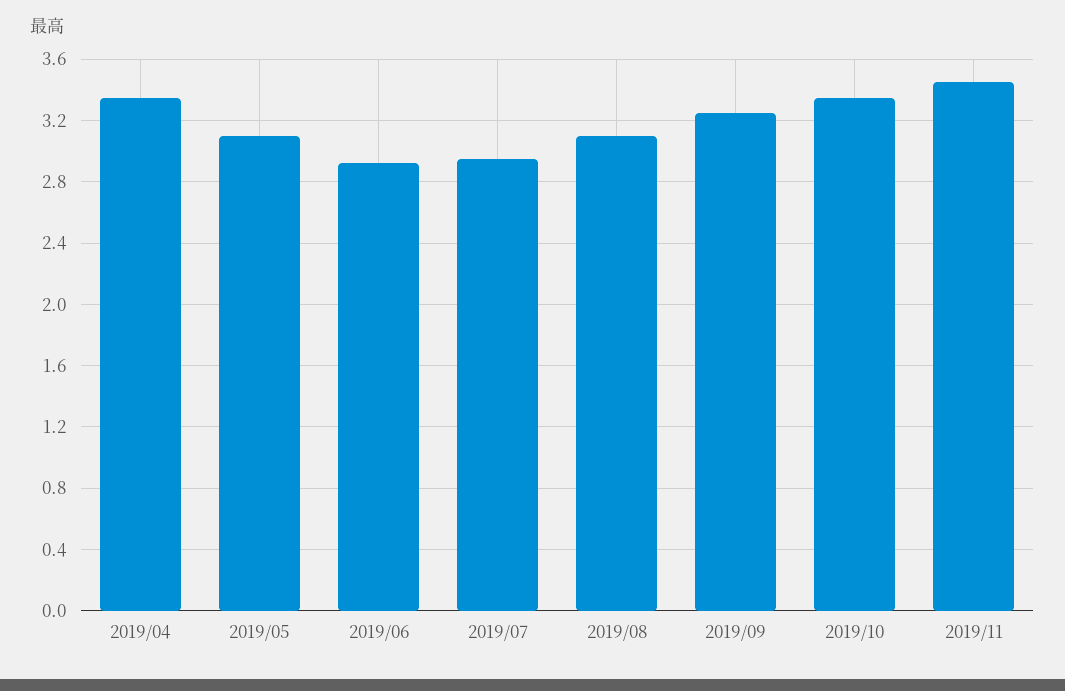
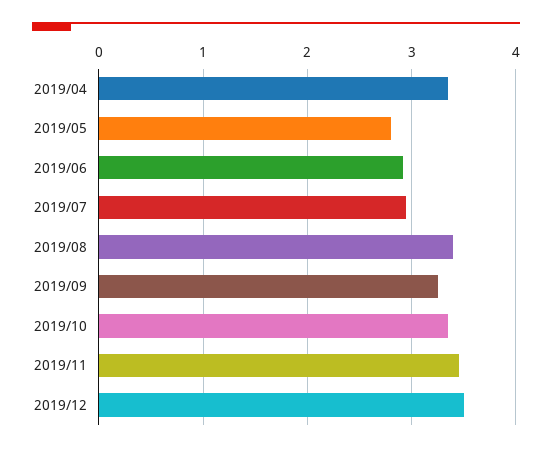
2019/05: 3.1 -> 2.8
2019/08: 3.1 -> 3.4
2019/12: none -> 3.5

